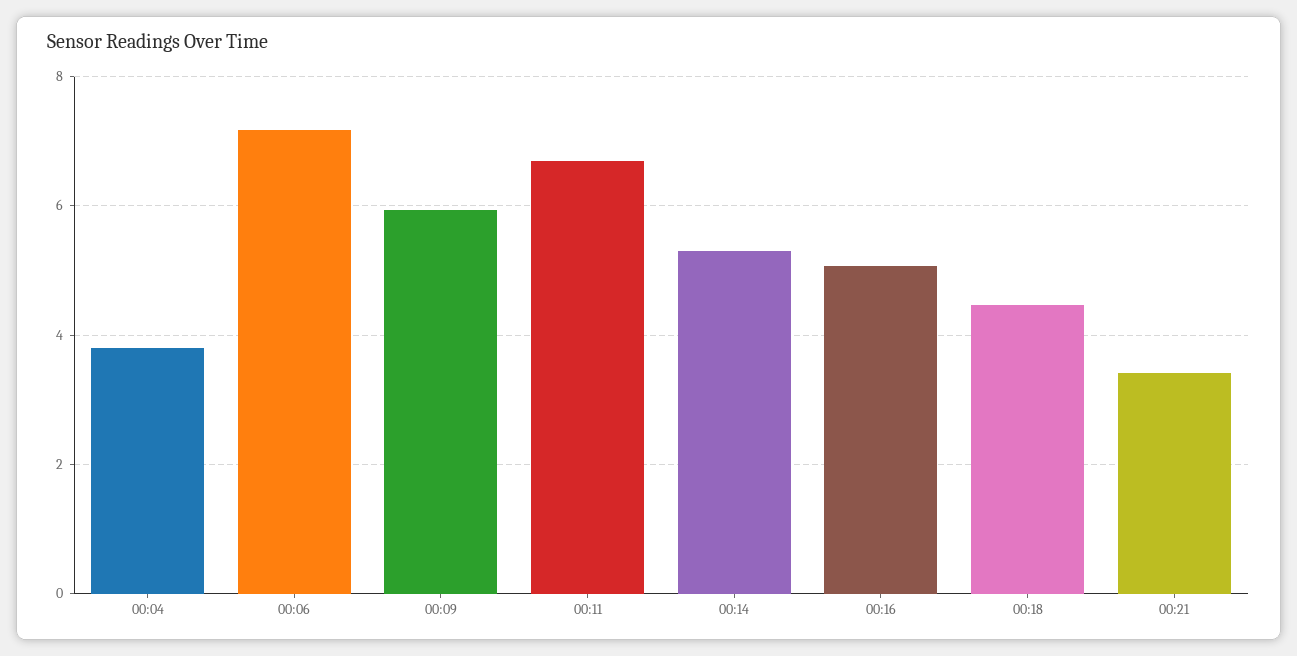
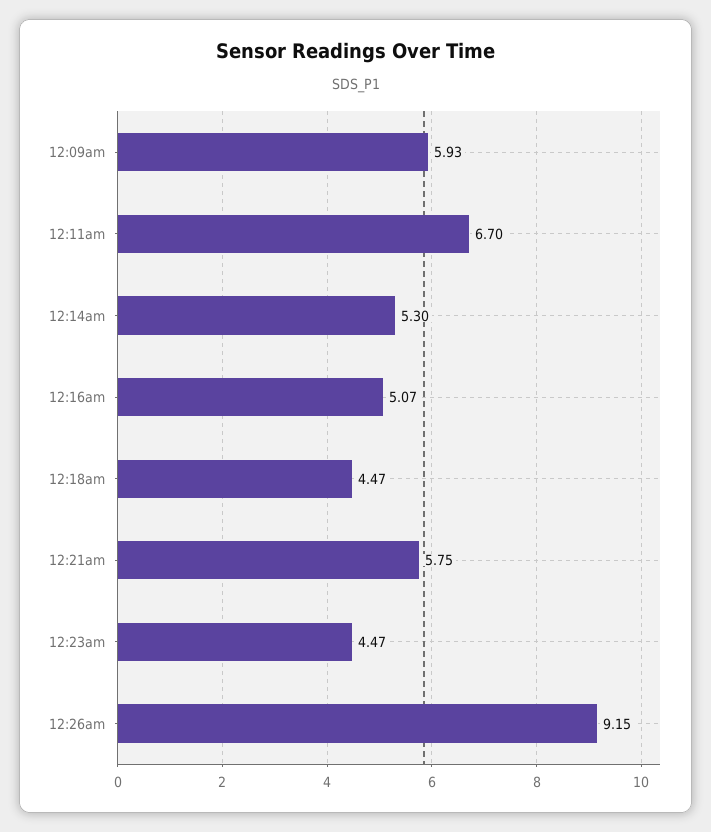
00:04: 3.8 -> none
00:06: 7.2 -> none
00:21: 3.4 -> 5.75
12:23am: none -> 4.47
12:26am: none -> 9.15

